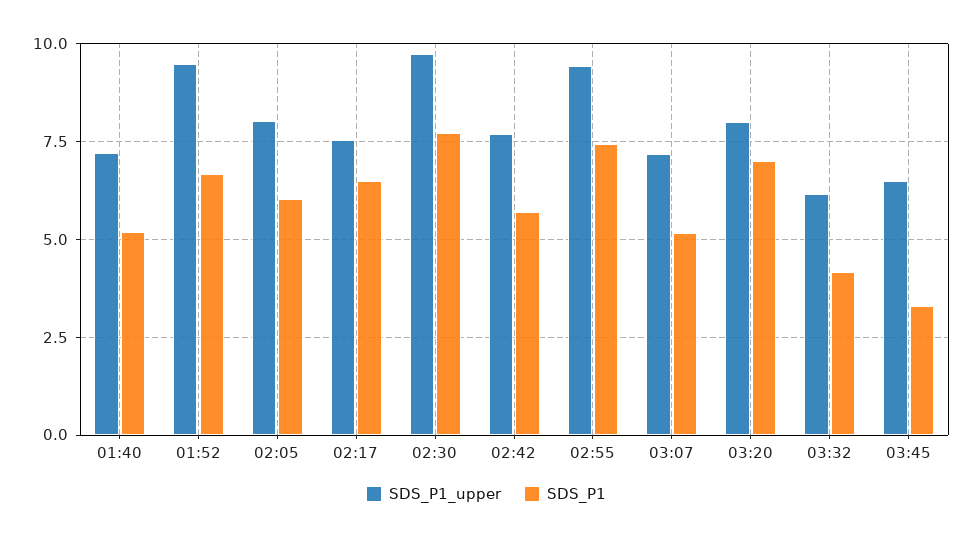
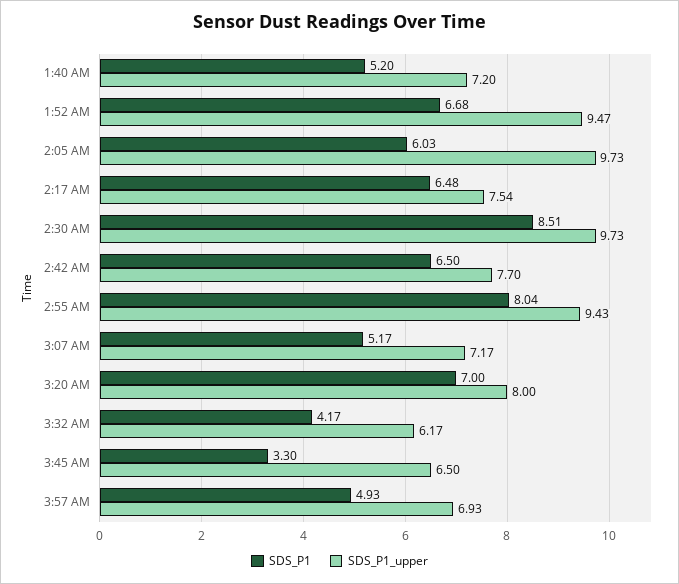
SDS_P1_upper, 02:05: 8 -> 9.73
SDS_P1, 02:30: 7.75 -> 8.51
SDS_P1, 02:42: 5.75 -> 6.5
SDS_P1, 02:55: 7.5 -> 8.04
SDS_P1, 3:57 AM: none -> 4.93
SDS_P1_upper, 3:57 AM: none -> 6.93

